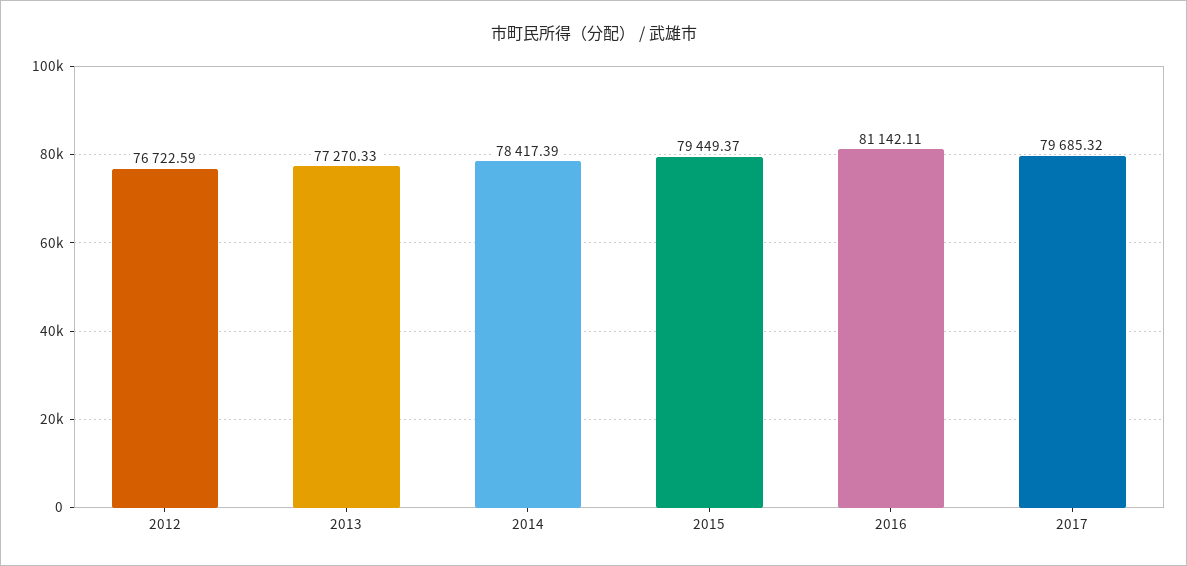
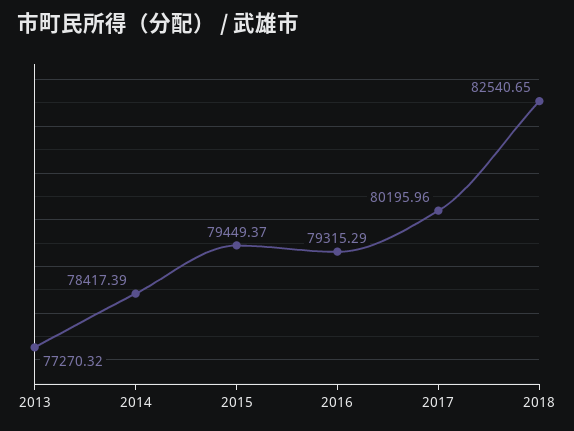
2012: 76722.59 -> none
2013: 77270.33 -> 77270.32
2016: 81142.11 -> 79315.29
2017: 79685.32 -> 80195.96
2018: none -> 82540.65

